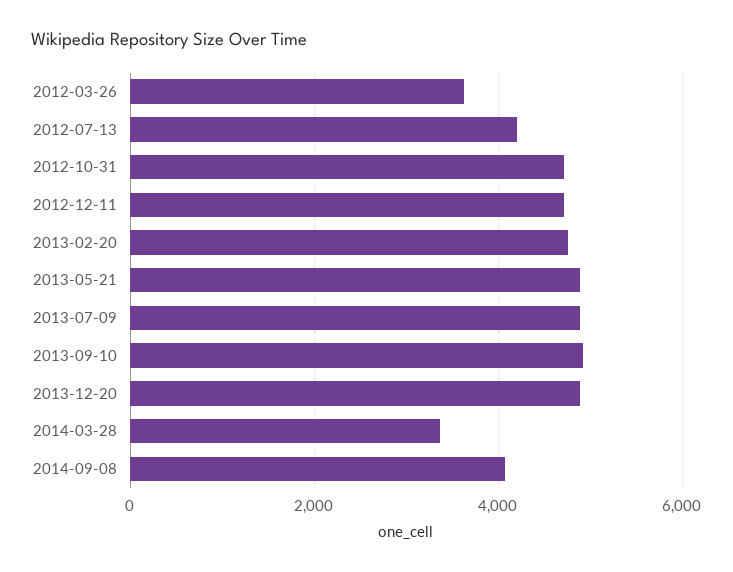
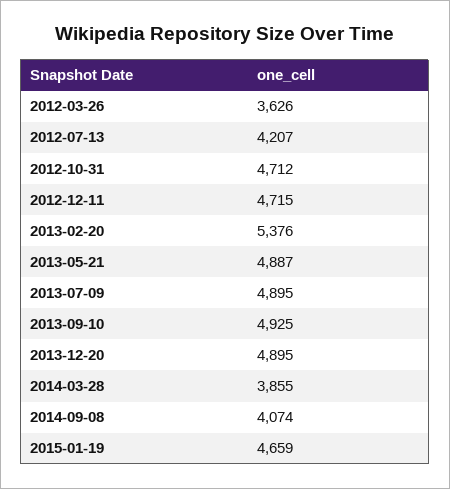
2013-02-20: 4800 -> 5376
2014-03-28: 3400 -> 3855
2015-01-19: none -> 4659

